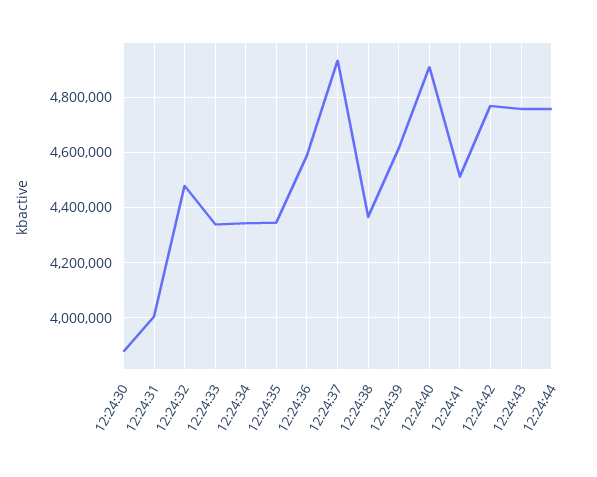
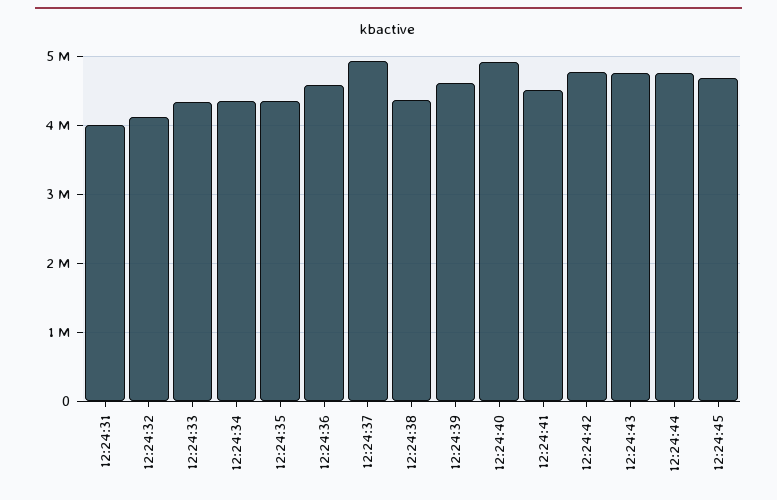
12:24:30: 3875000 -> none
12:24:32: 4475000 -> 4100000
12:24:45: none -> 4700000

